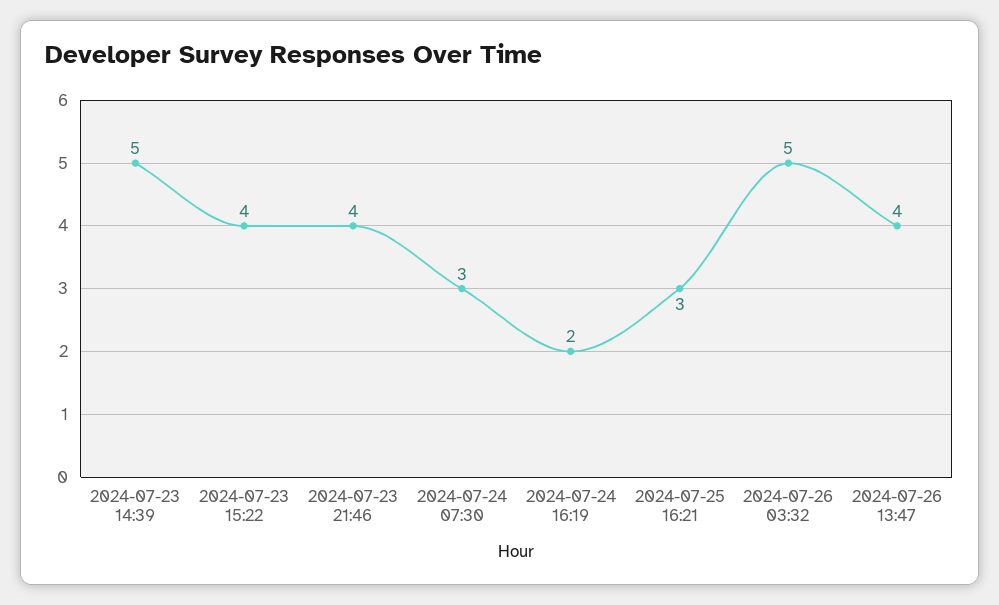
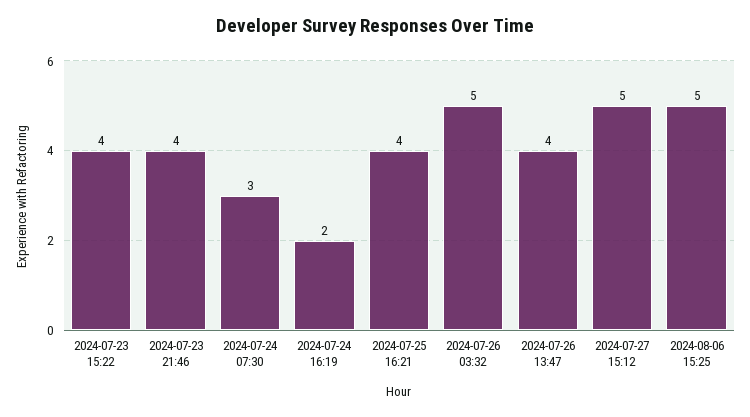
2024-07-23 14:39: 5 -> none
2024-07-25 16:21: 3 -> 4
2024-07-27 15:12: none -> 5
2024-08-06 15:25: none -> 5

